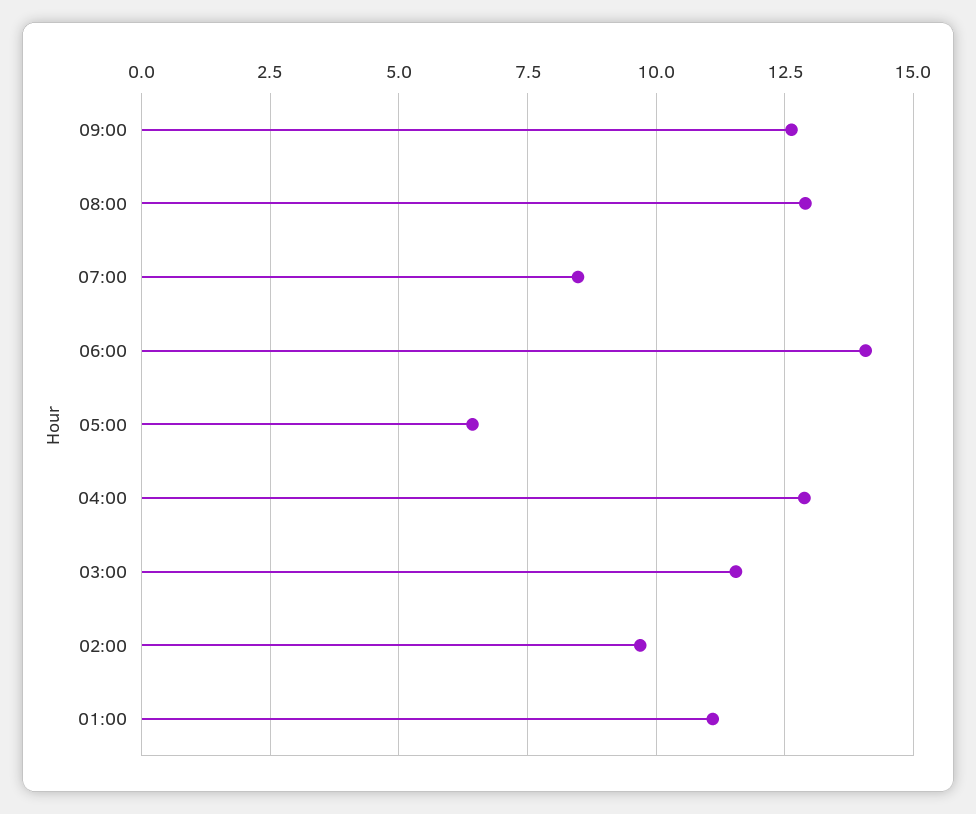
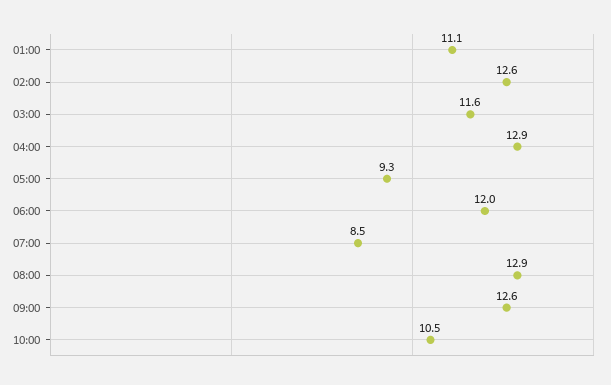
06:00: 14 -> 12
05:00: 6.5 -> 9.3
02:00: 9.75 -> 12.6
10:00: none -> 10.5

